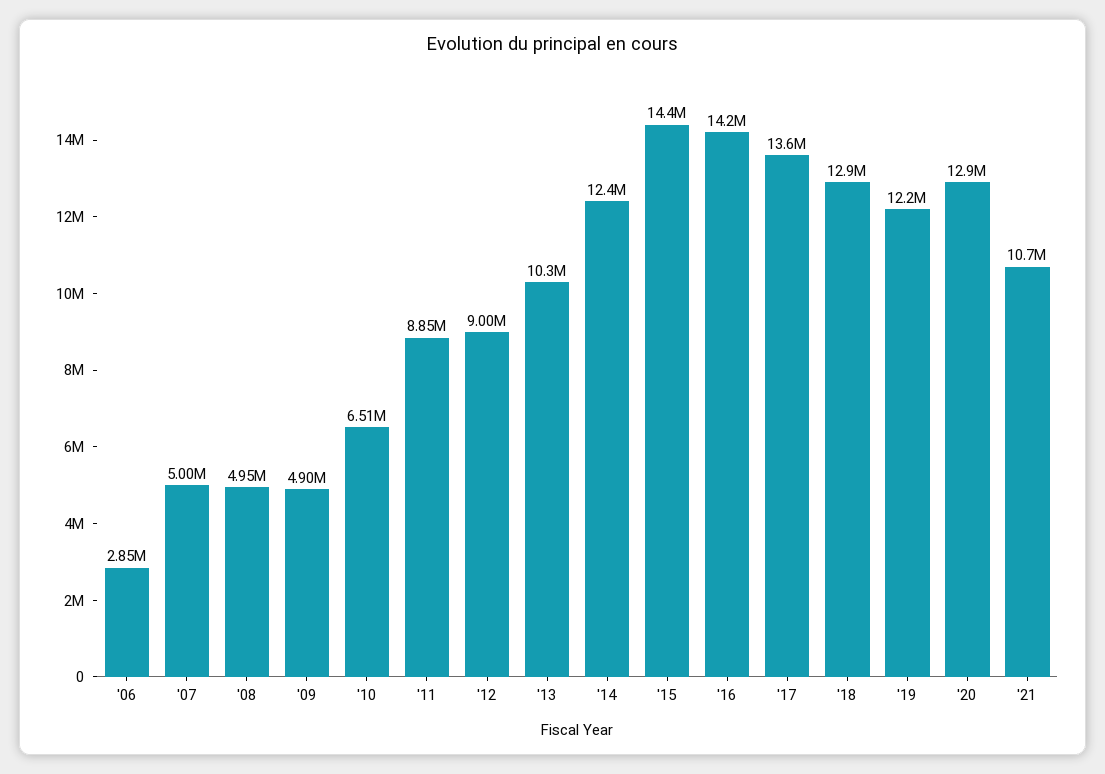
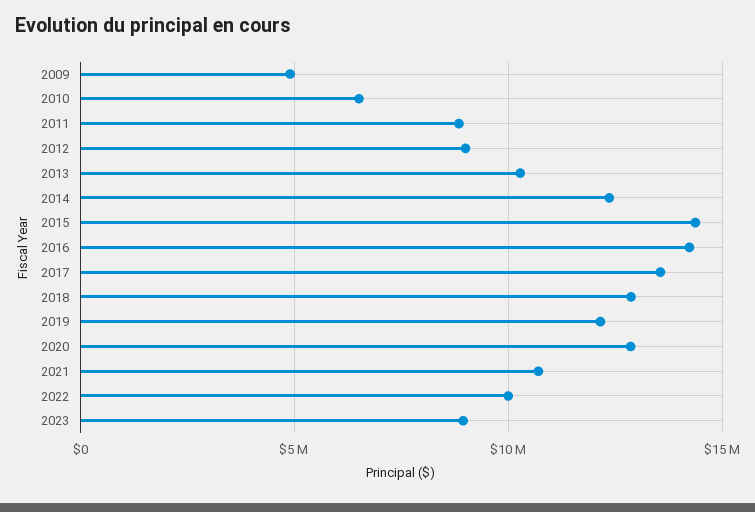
'06: 2850000 -> none
'07: 5000000 -> none
'08: 4950000 -> none
2022: none -> 10000000
2023: none -> 9000000

